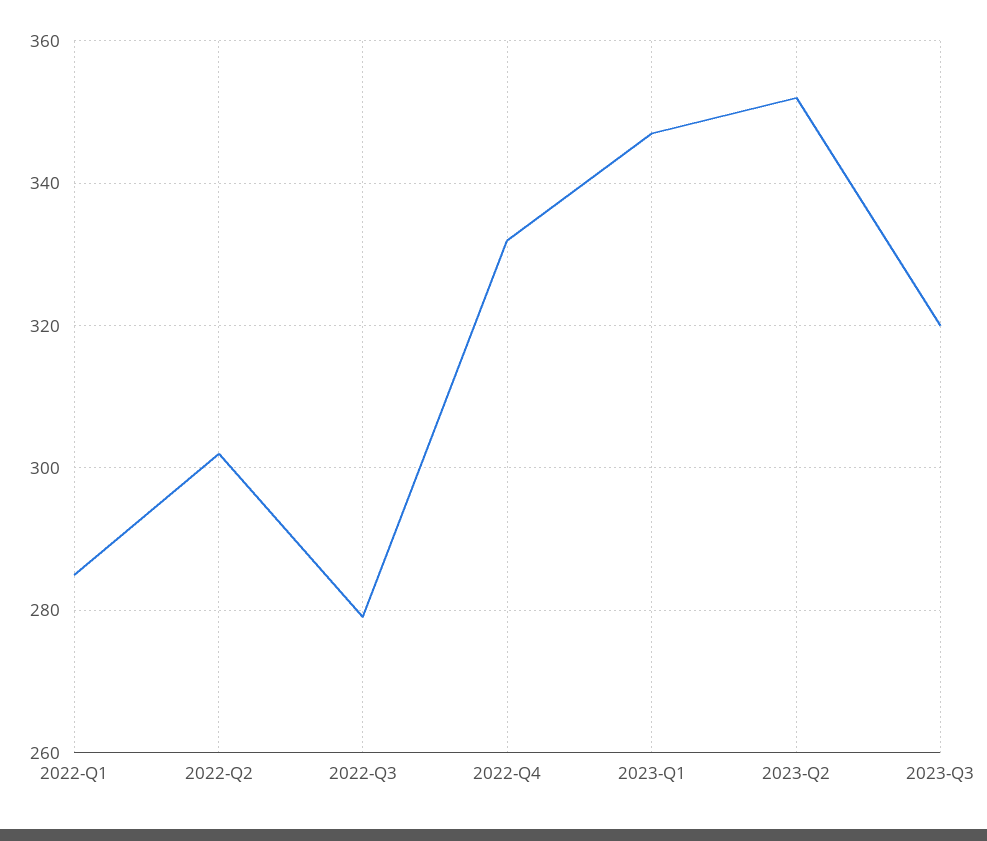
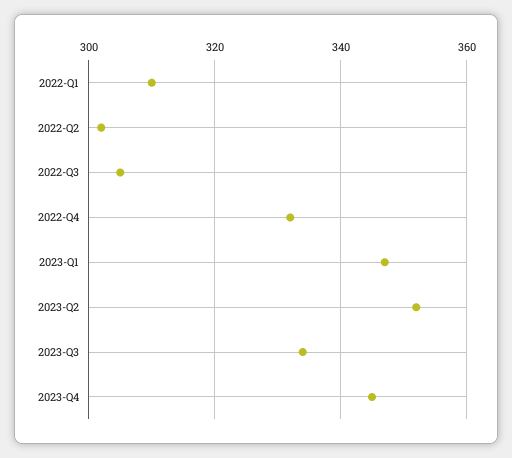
2022-Q1: 285 -> 310
2022-Q3: 280 -> 305
2023-Q3: 320 -> 335
2023-Q4: none -> 345

